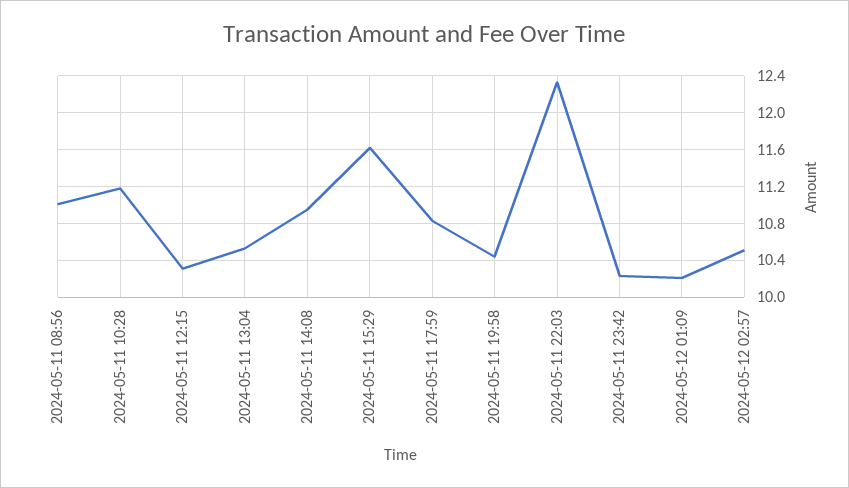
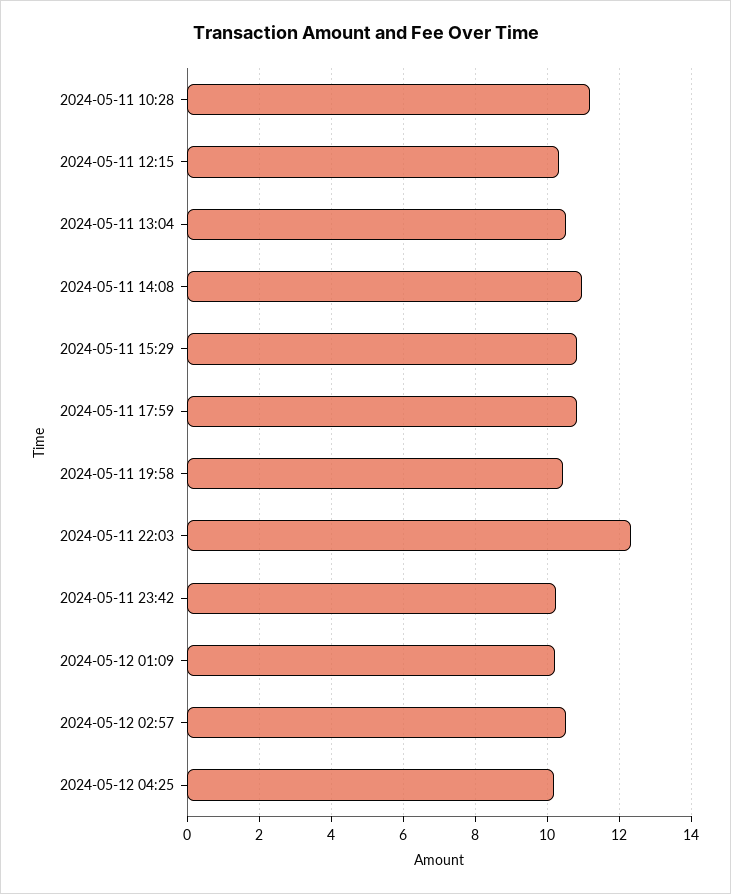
2024-05-11 08:56: 11 -> none
2024-05-11 15:29: 11.6 -> 10.8
2024-05-12 04:25: none -> 10.2

